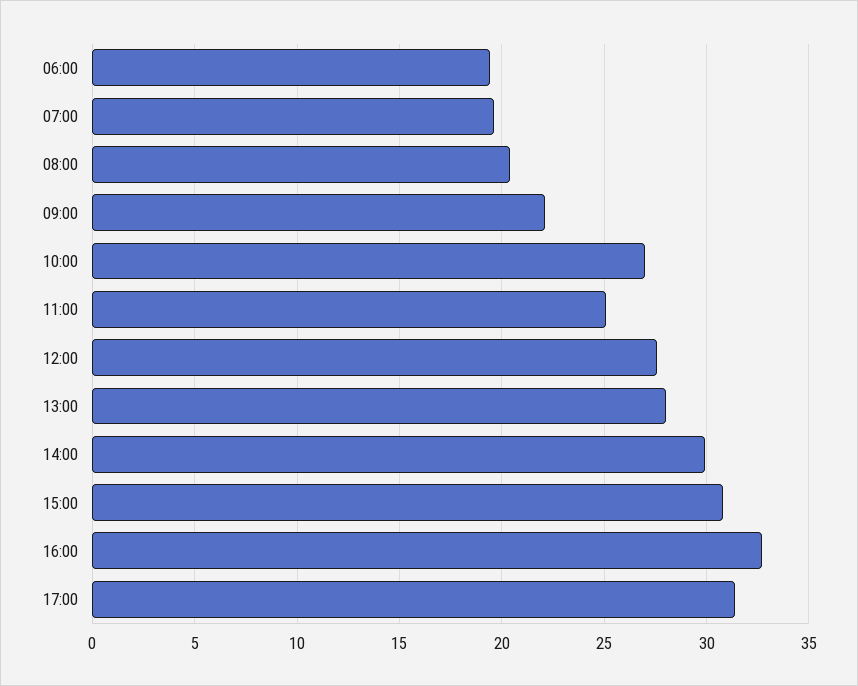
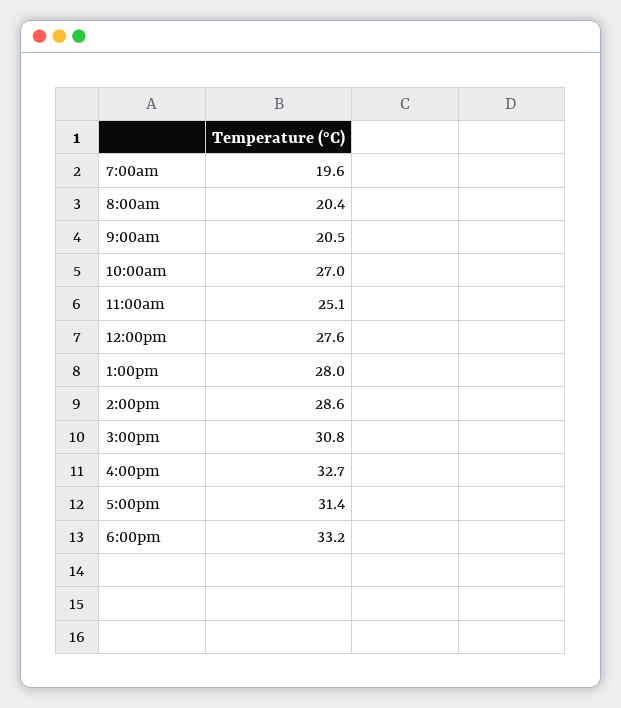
06:00: 19.5 -> none
09:00: 22 -> 20.5
14:00: 30 -> 28.6
6:00pm: none -> 33.2

